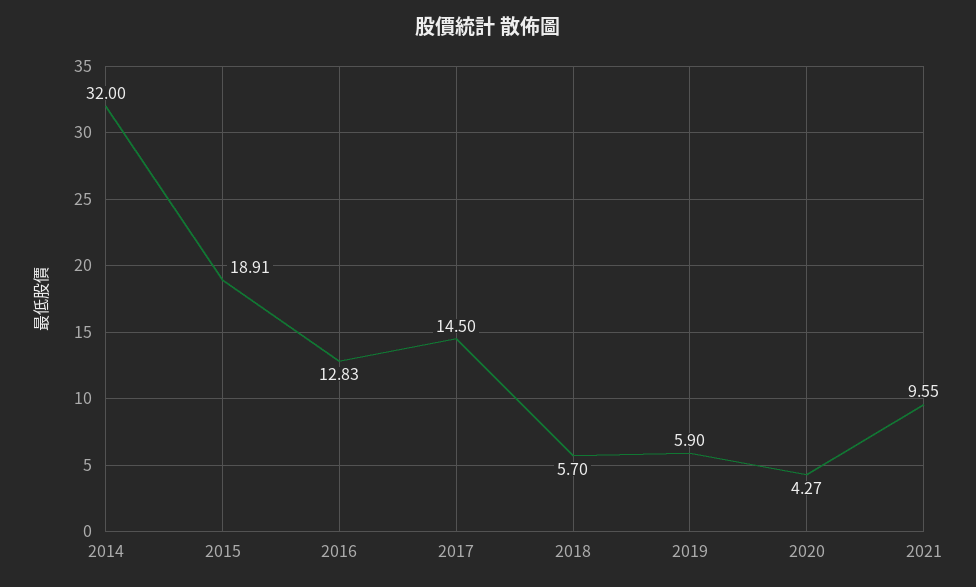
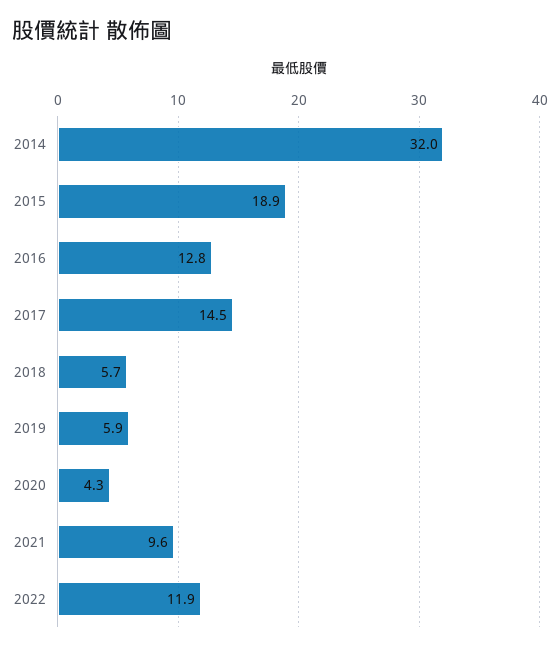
2022: none -> 11.9

